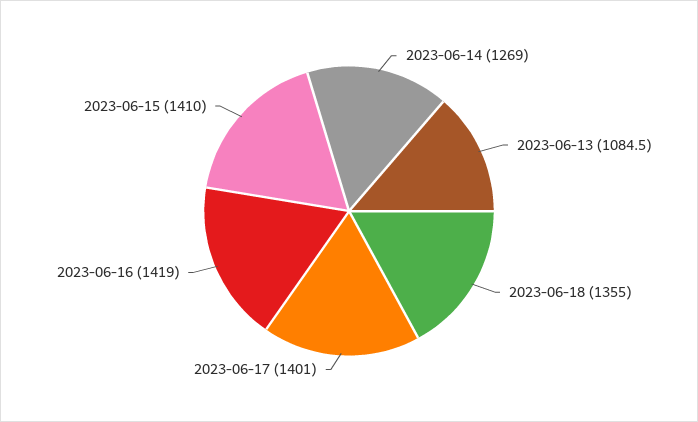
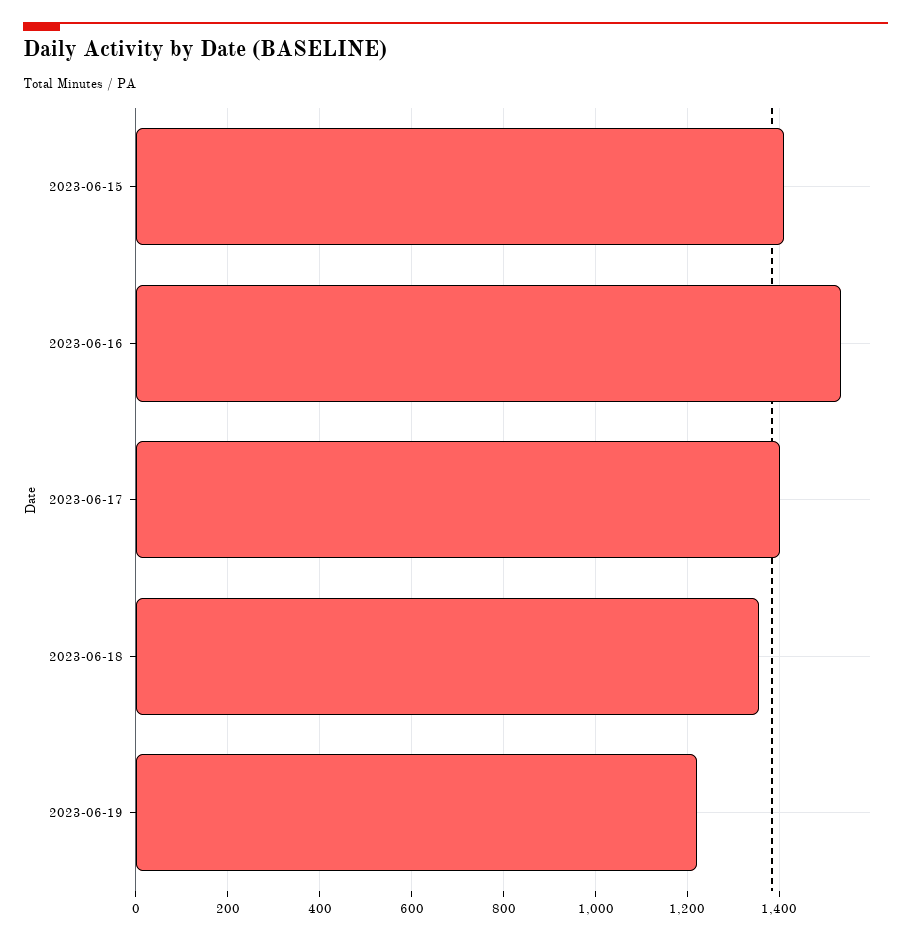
2023-06-14: 1269 -> none
2023-06-13: 1084.5 -> none
2023-06-16: 1419 -> 1540
2023-06-19: none -> 1220

